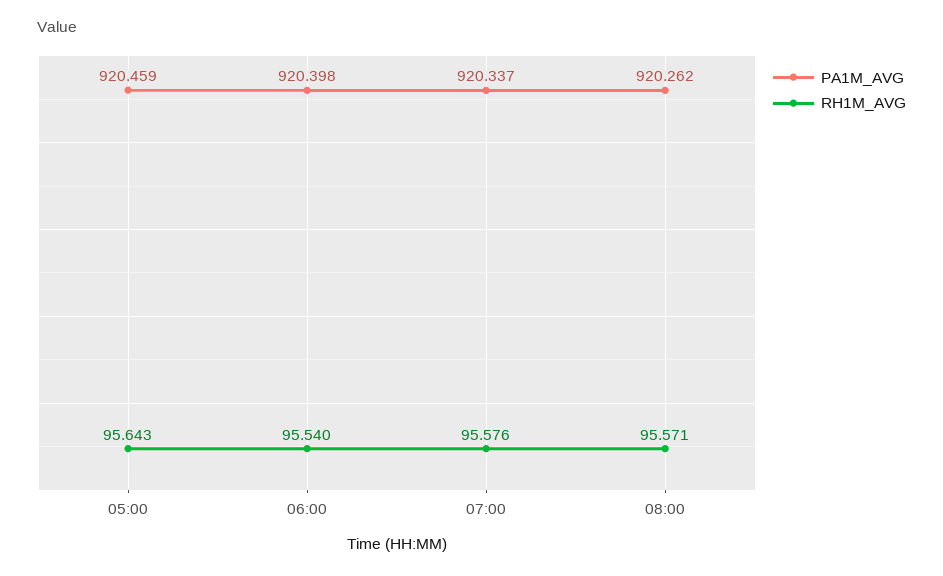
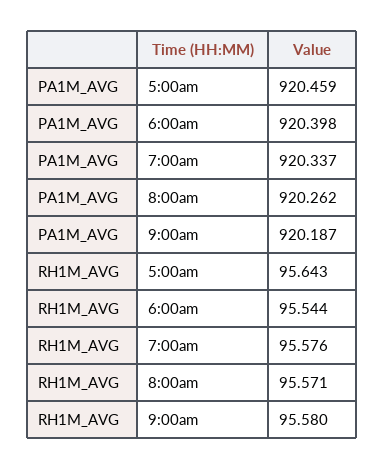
RH1M_AVG, 06:00: 95.54 -> 95.544
PA1M_AVG, 9:00am: none -> 920.187
RH1M_AVG, 9:00am: none -> 95.58

